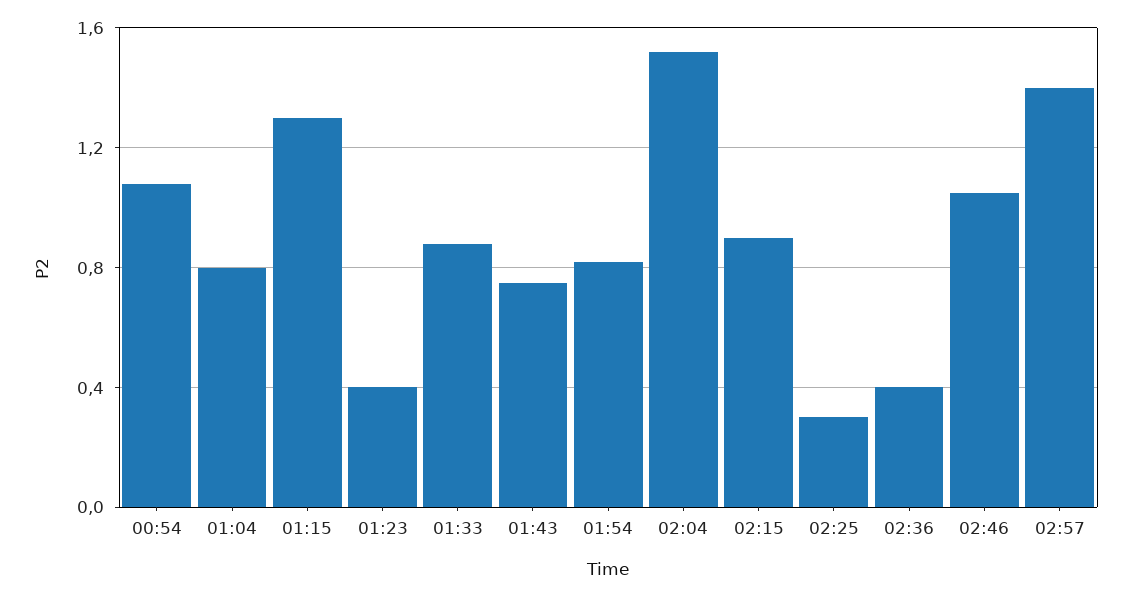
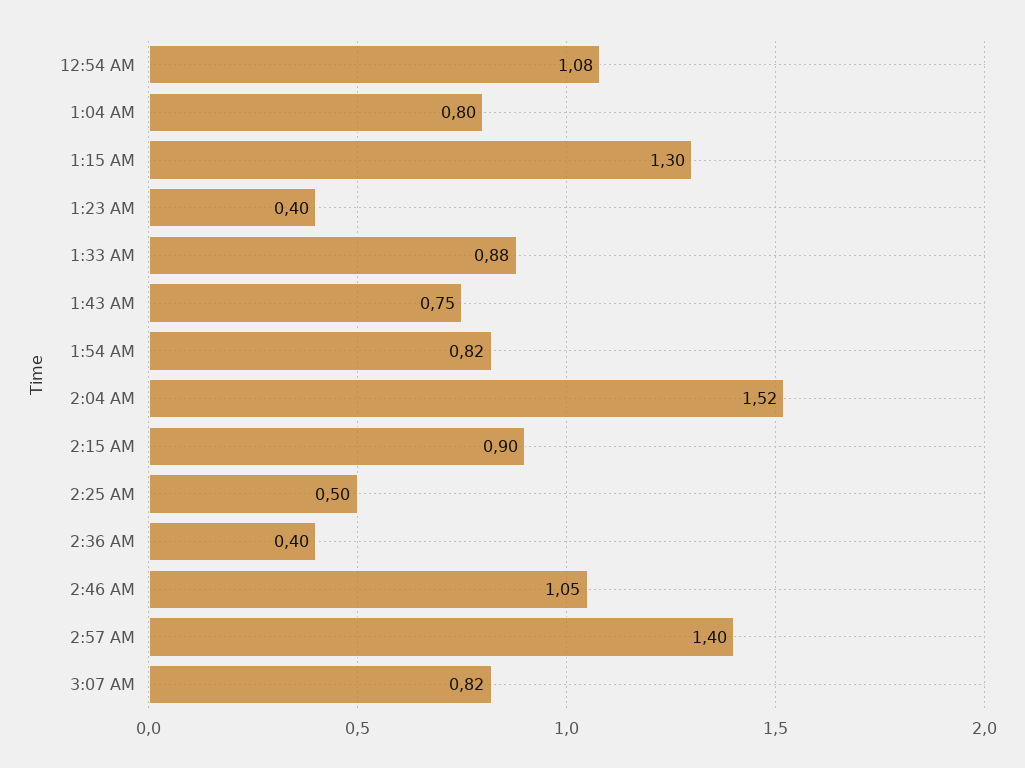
02:25: 0.3 -> 0.5
3:07 AM: none -> 0.82

